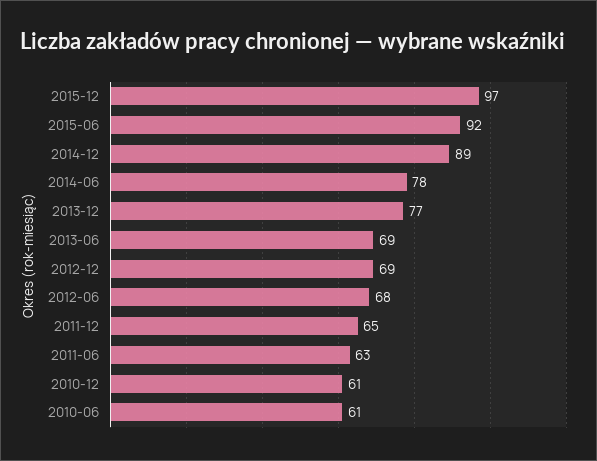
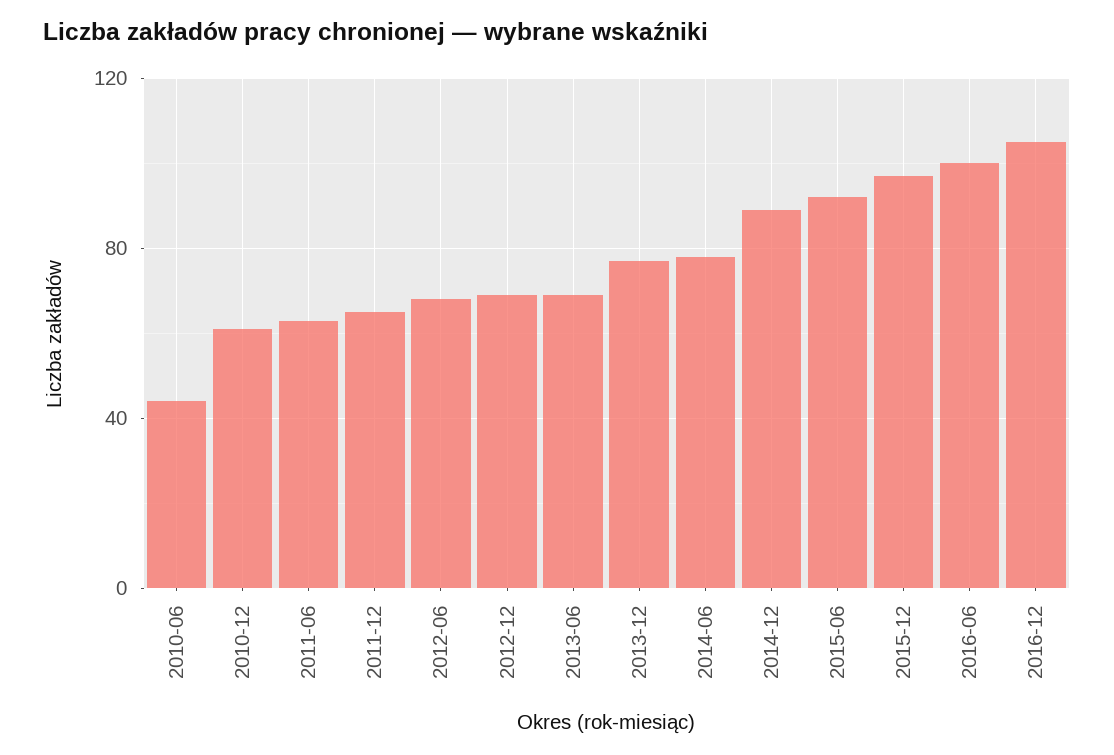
2010-06: 61 -> 45
2016-06: none -> 100
2016-12: none -> 105

